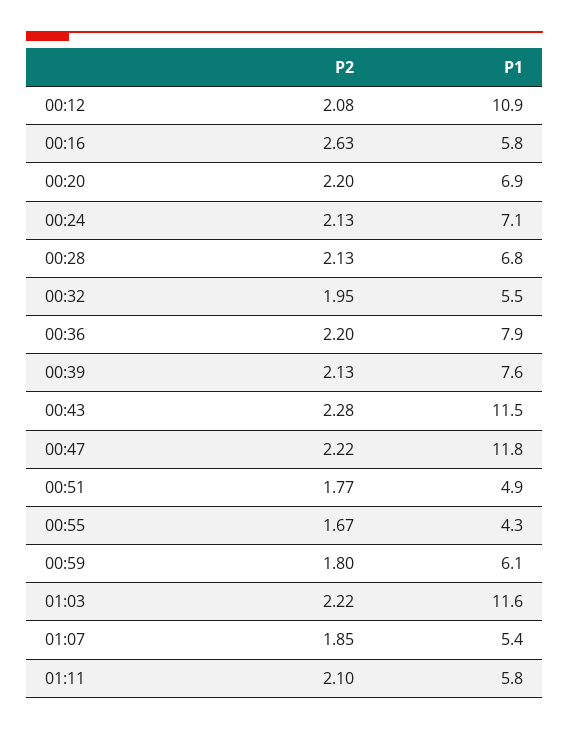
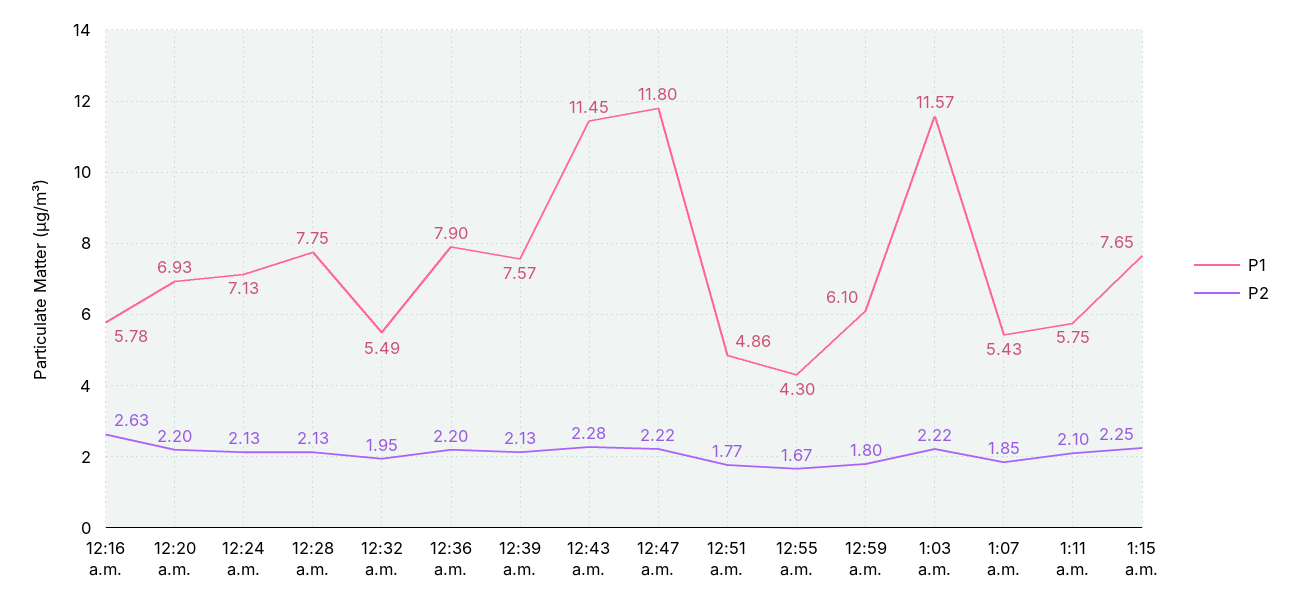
P2, 00:12: 2.08 -> none
P1, 00:12: 10.9 -> none
P1, 00:28: 6.8 -> 7.75
P1, 1:15 a.m.: none -> 7.65
P2, 1:15 a.m.: none -> 2.25

